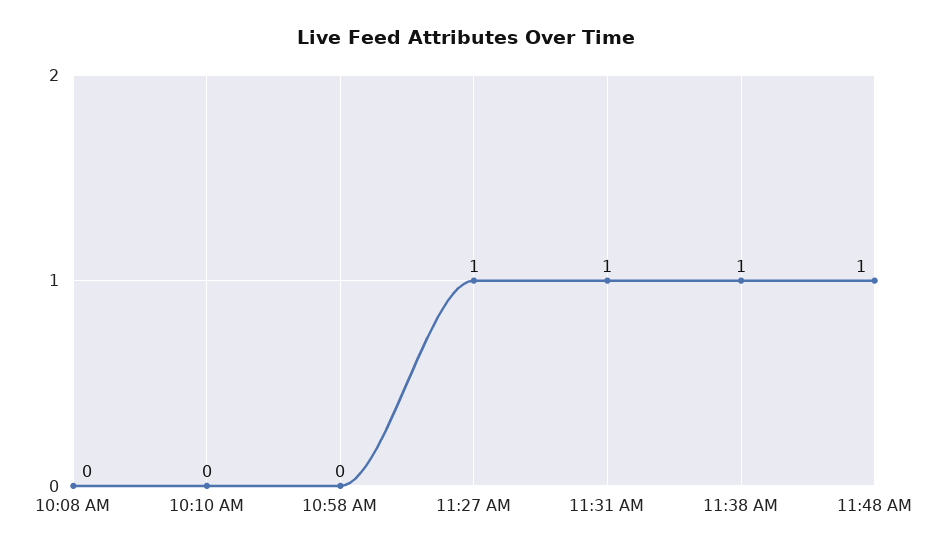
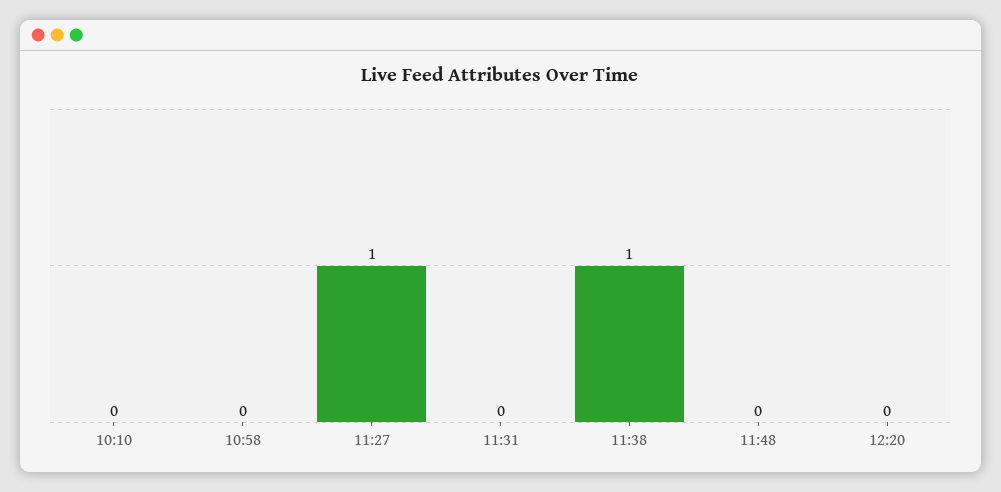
10:08 AM: 0 -> none
11:31 AM: 1 -> 0
11:48 AM: 1 -> 0
12:20: none -> 0

